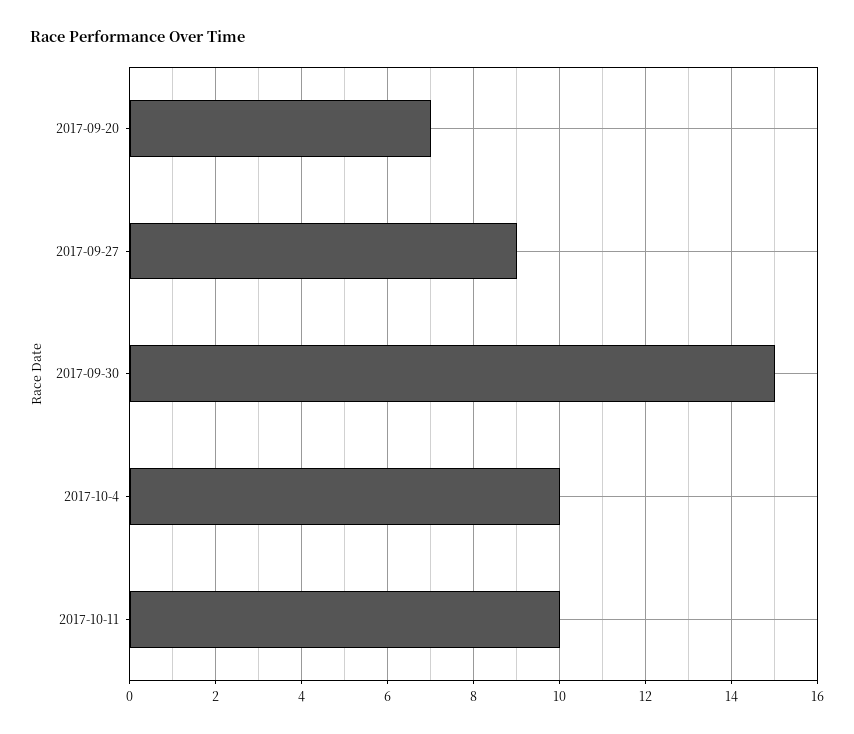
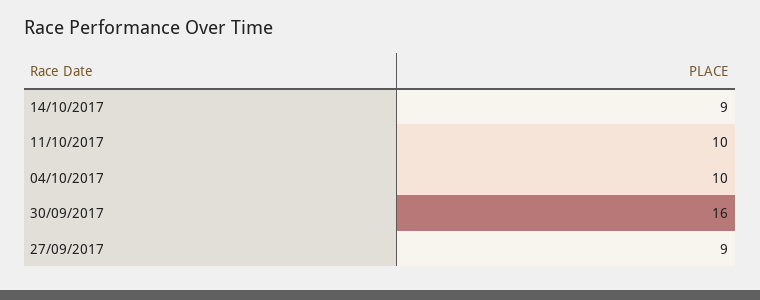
2017-09-20: 7 -> none
2017-09-30: 15 -> 16
14/10/2017: none -> 9

